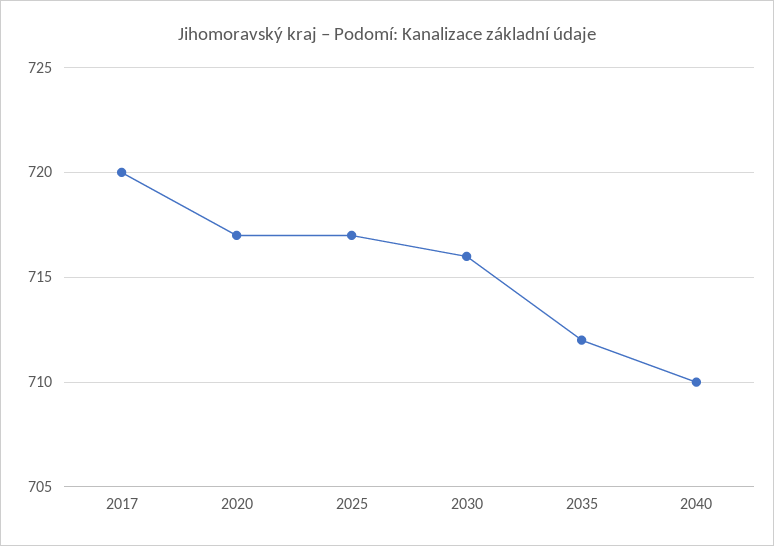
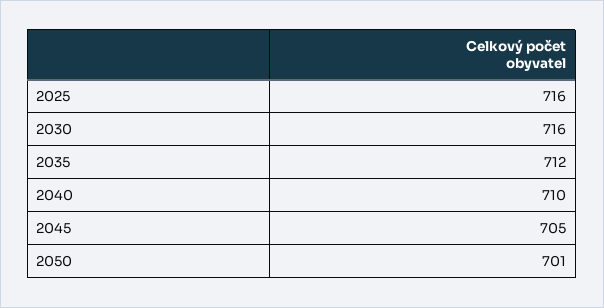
2017: 720 -> none
2020: 717 -> none
2025: 717 -> 716
2045: none -> 705
2050: none -> 701

